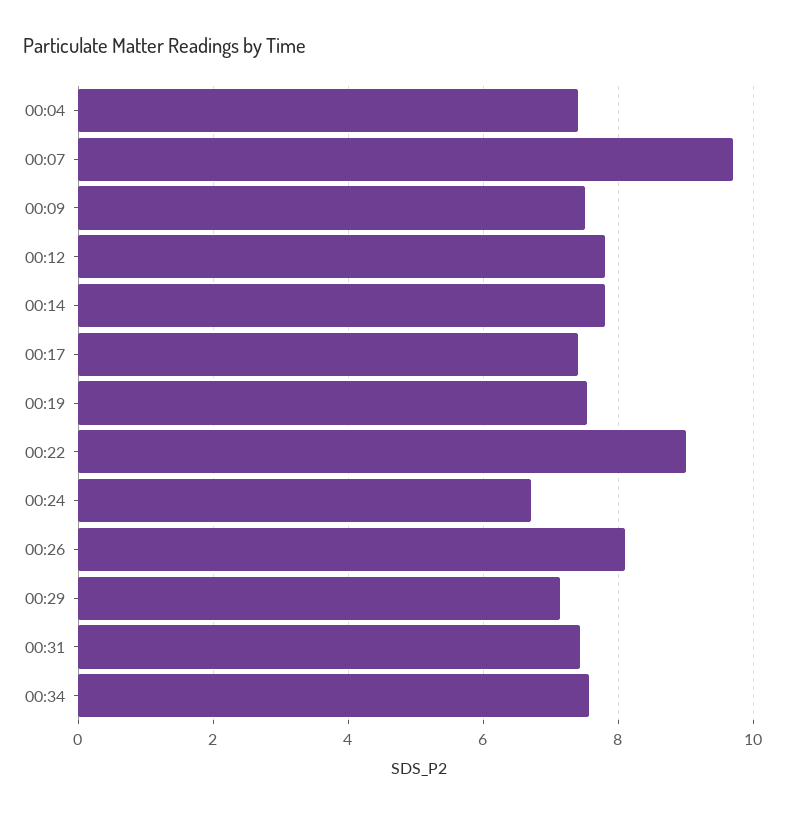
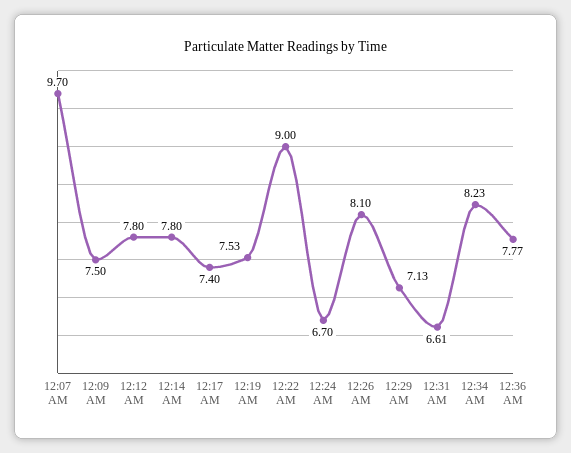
00:04: 7.4 -> none
00:31: 7.4 -> 6.61
00:34: 7.6 -> 8.23
12:36 AM: none -> 7.77

